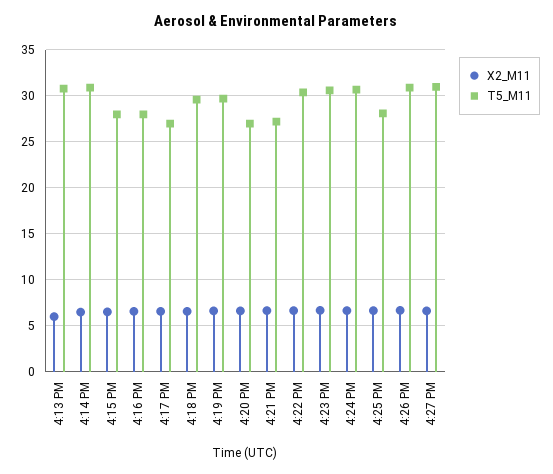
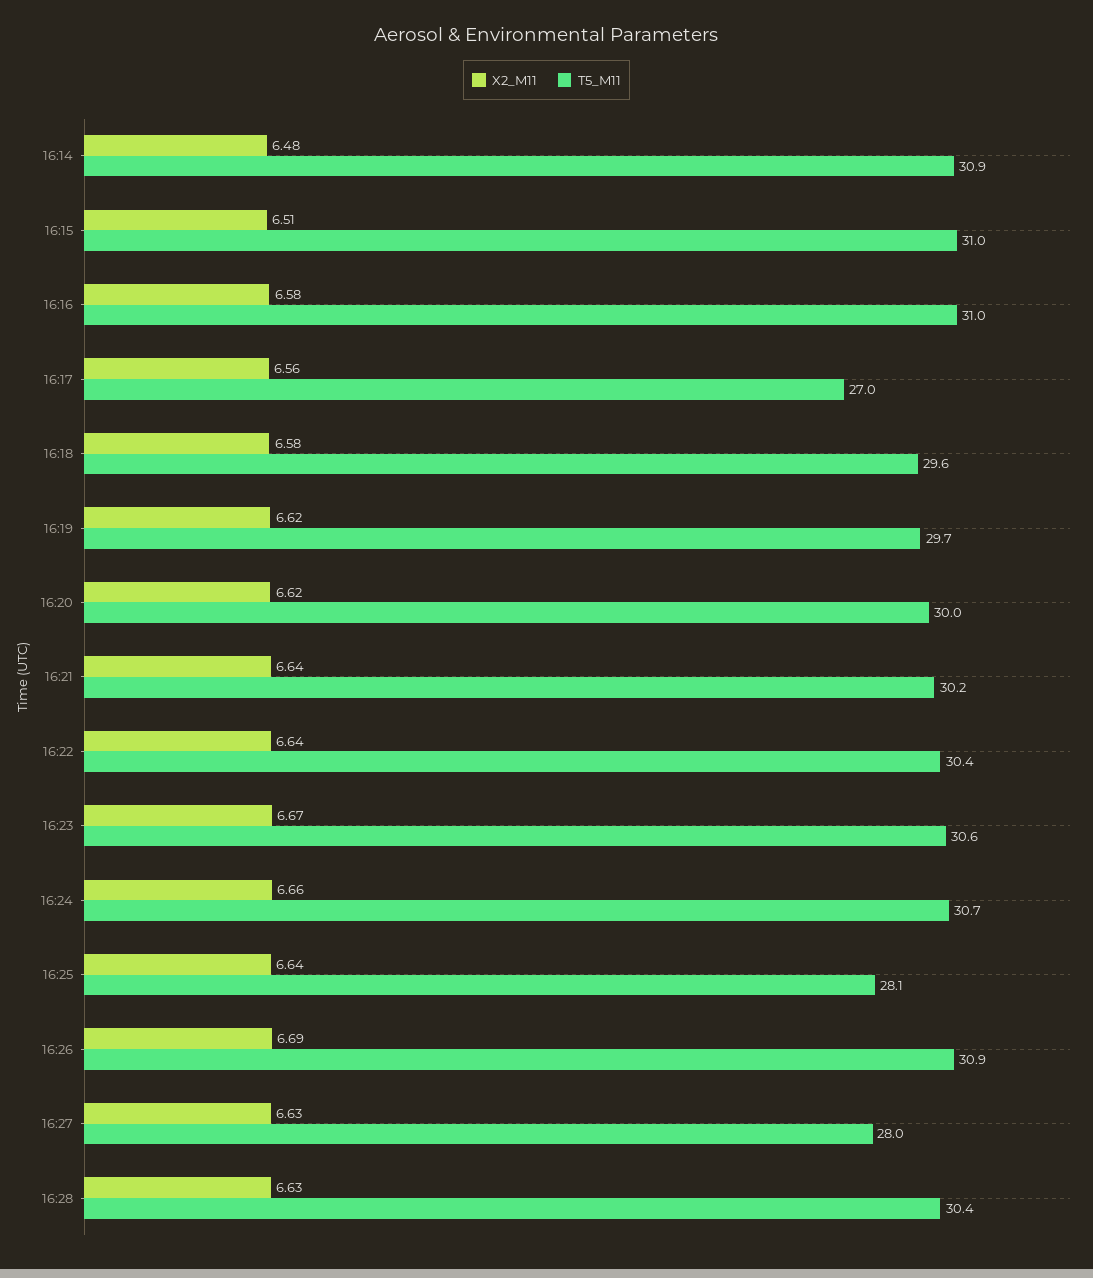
X2_M11, 4:13 PM: 6 -> none
T5_M11, 4:13 PM: 31 -> none
T5_M11, 4:15 PM: 28 -> 31
T5_M11, 4:16 PM: 28 -> 31
T5_M11, 4:20 PM: 27 -> 30
T5_M11, 4:21 PM: 27 -> 30.2
T5_M11, 4:27 PM: 31 -> 28
X2_M11, 16:28: none -> 6.63
T5_M11, 16:28: none -> 30.4

